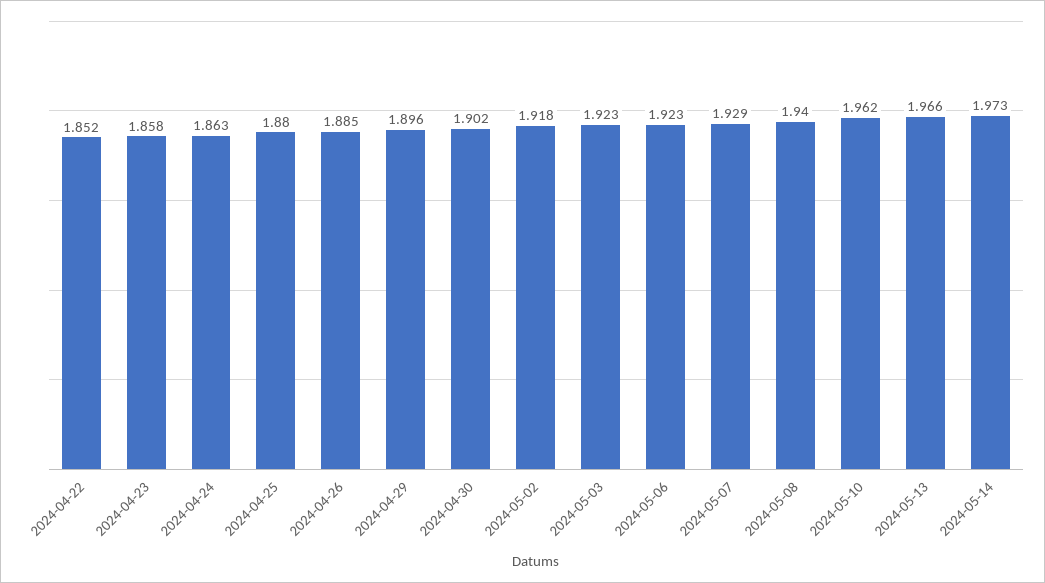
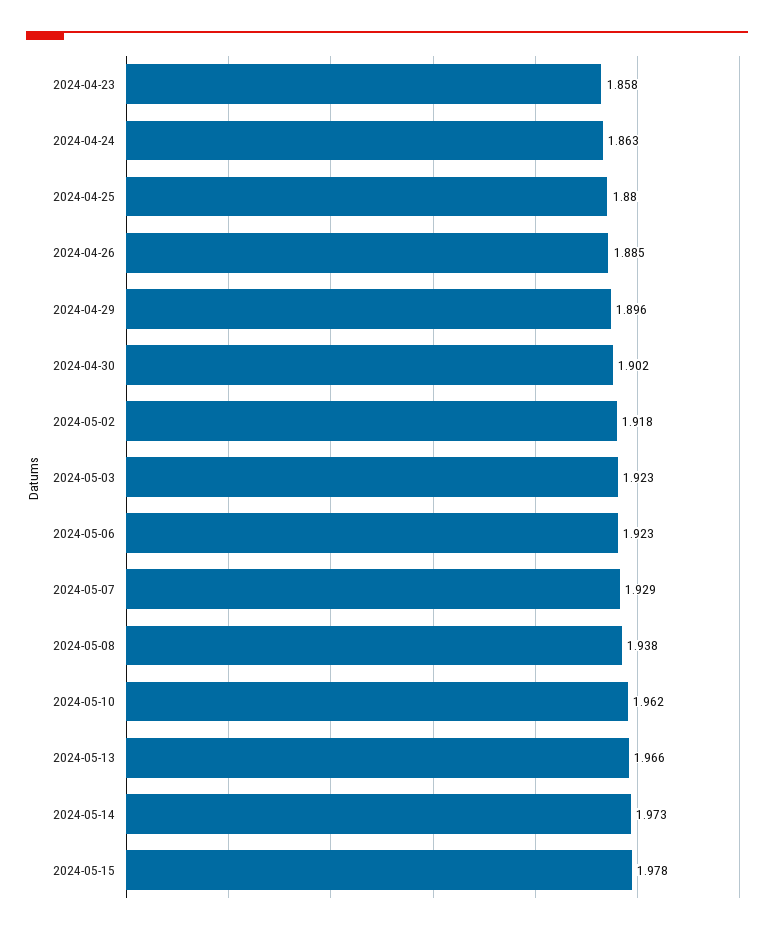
2024-04-22: 1.852 -> none
2024-05-08: 1.94 -> 1.938
2024-05-15: none -> 1.978

